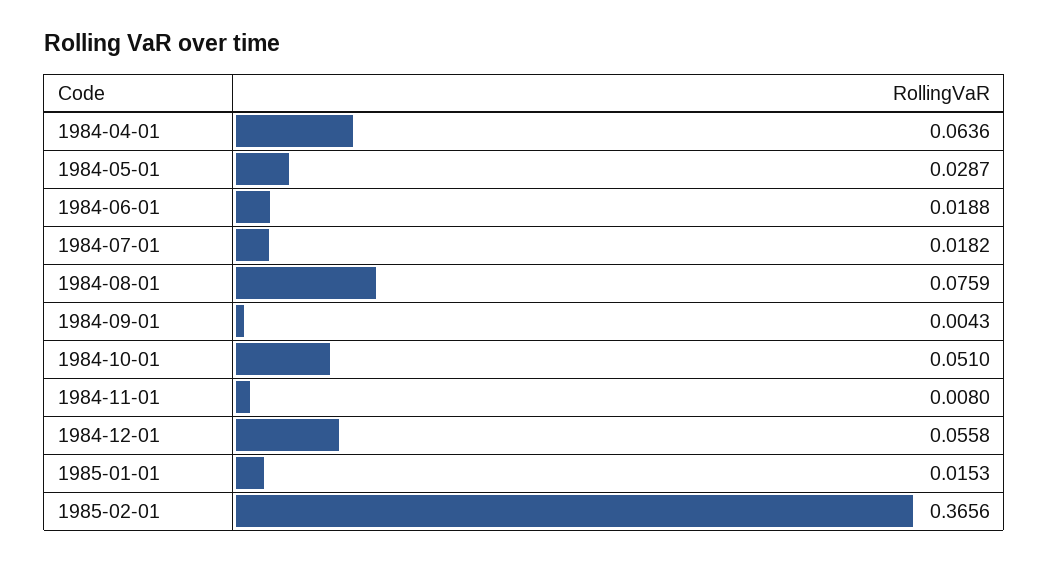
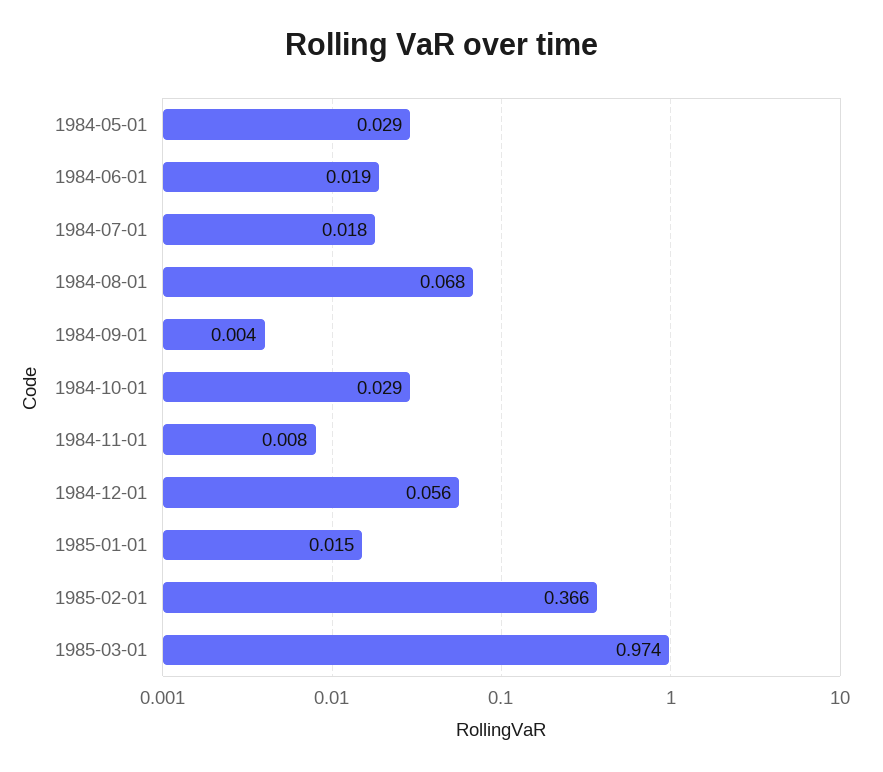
1984-04-01: 0.0636 -> none
1984-08-01: 0.0759 -> 0.068
1984-10-01: 0.051 -> 0.029
1985-03-01: none -> 0.974

